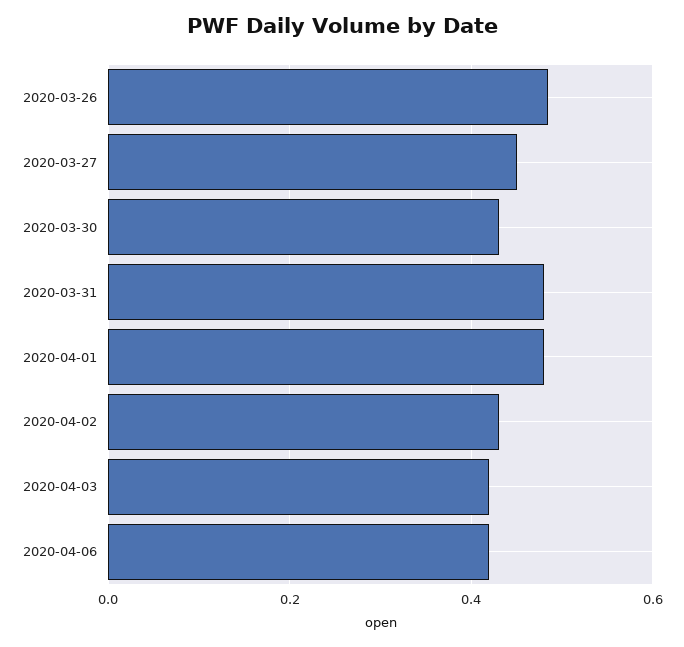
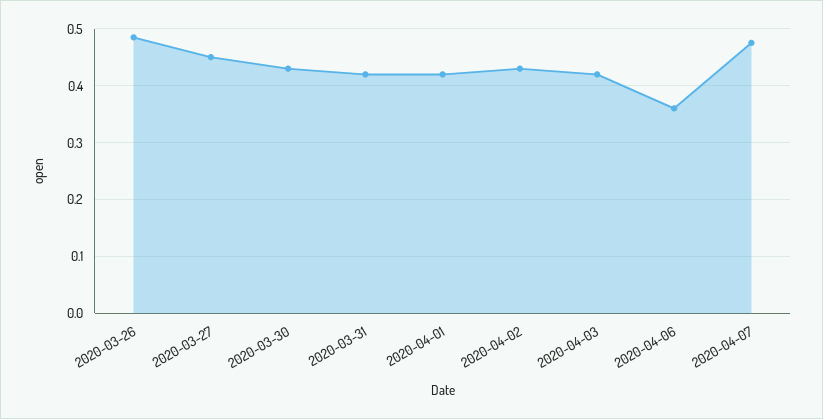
2020-03-31: 0.48 -> 0.42
2020-04-01: 0.48 -> 0.42
2020-04-06: 0.42 -> 0.36
2020-04-07: none -> 0.48

